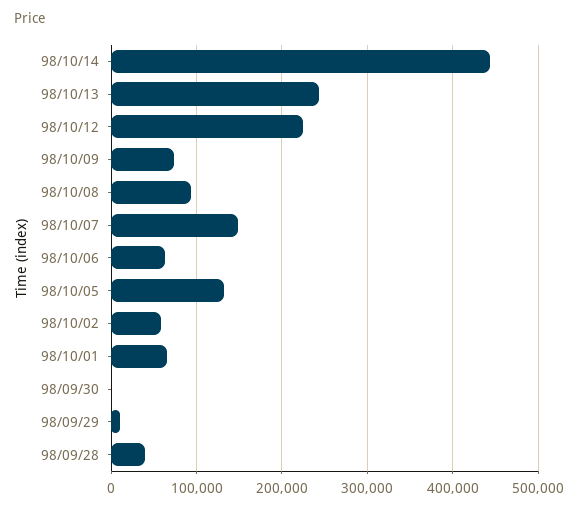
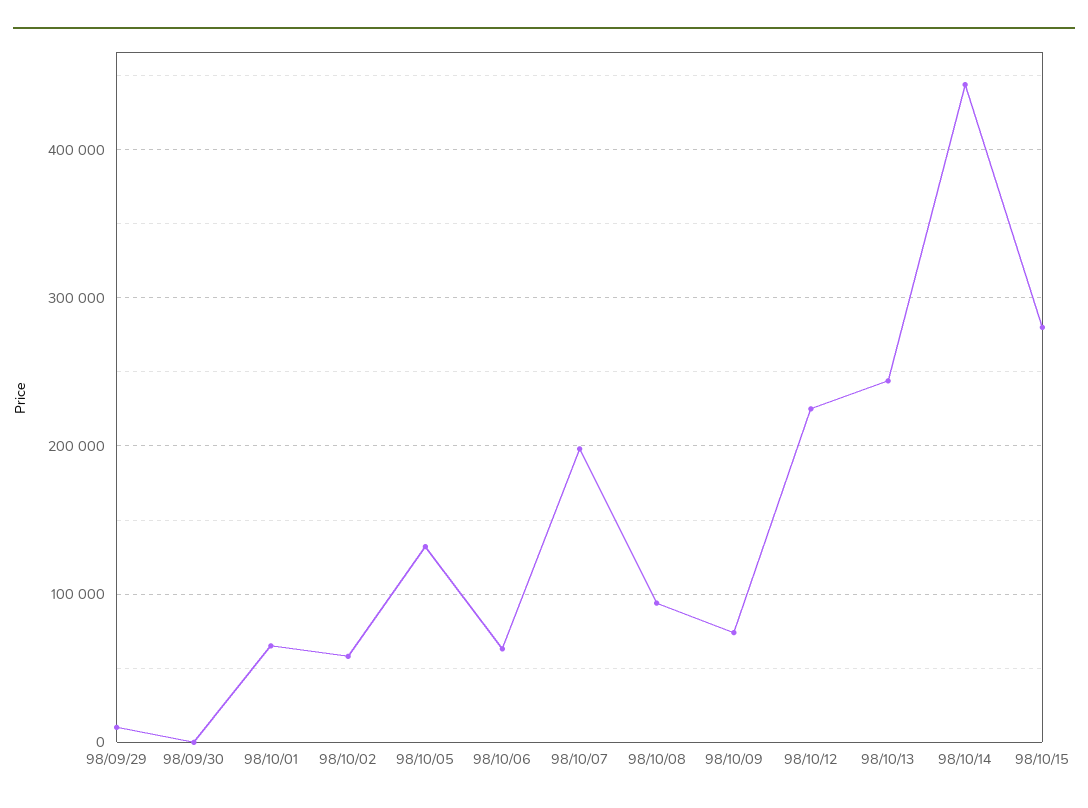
98/10/07: 150000 -> 200000
98/09/28: 40000 -> none
98/10/15: none -> 280000

